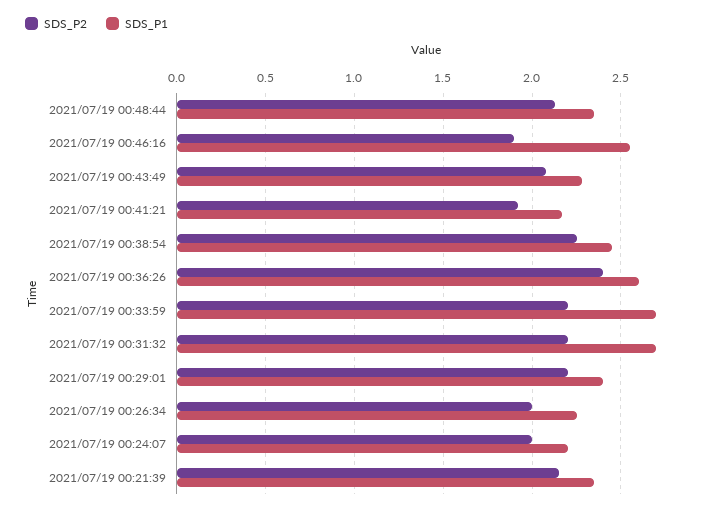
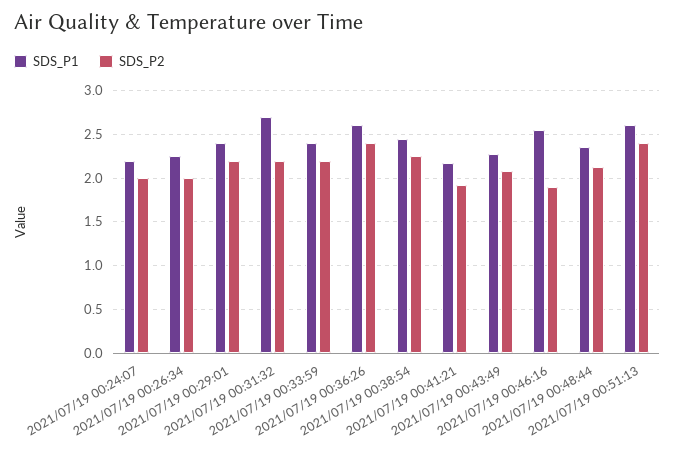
SDS_P1, 2021/07/19 00:33:59: 2.7 -> 2.4
SDS_P2, 2021/07/19 00:21:39: 2.15 -> none
SDS_P1, 2021/07/19 00:21:39: 2.35 -> none
SDS_P1, 2021/07/19 00:51:13: none -> 2.6
SDS_P2, 2021/07/19 00:51:13: none -> 2.4

